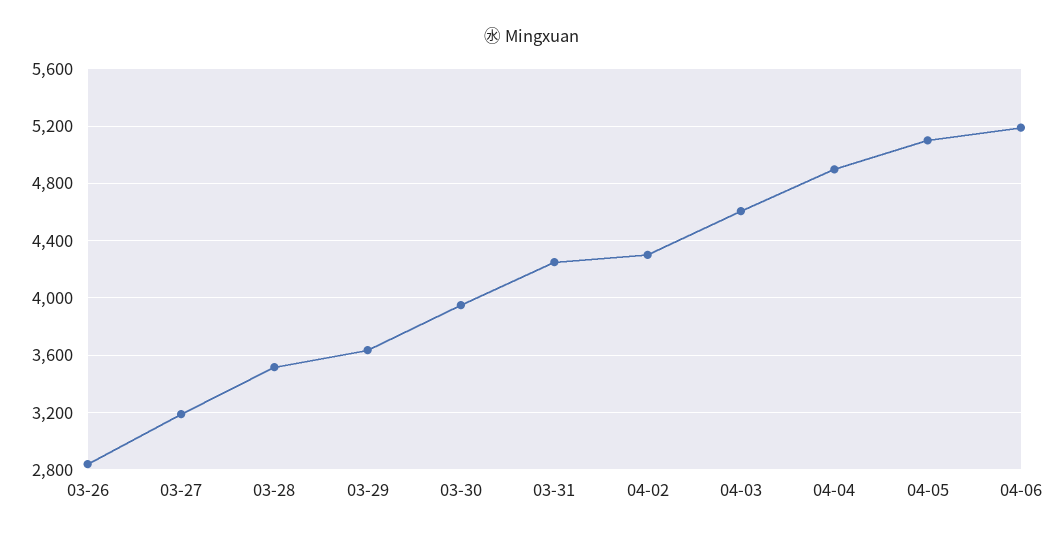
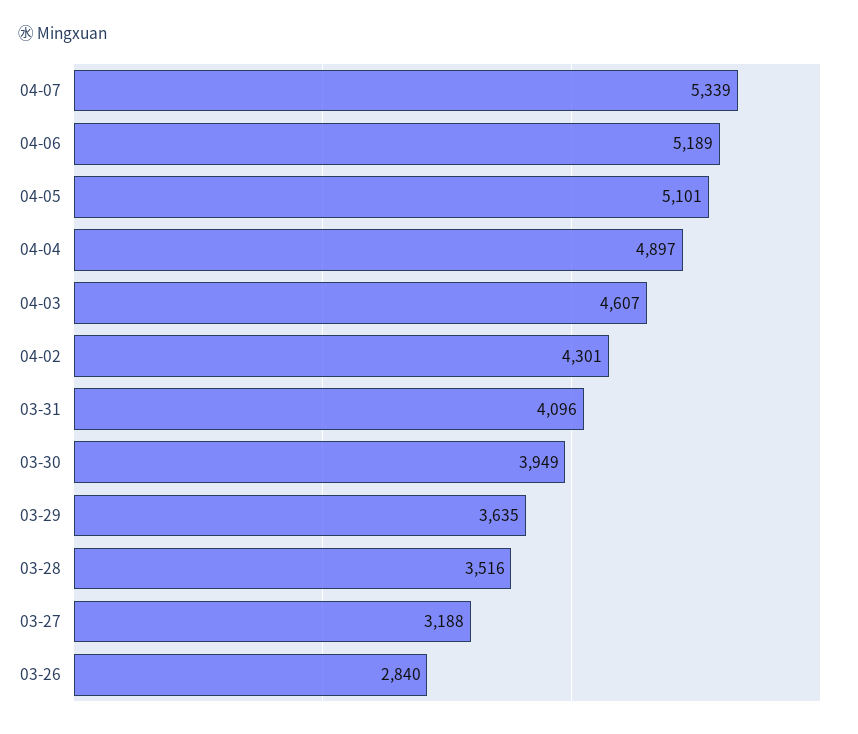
03-31: 4250 -> 4096
04-07: none -> 5339

